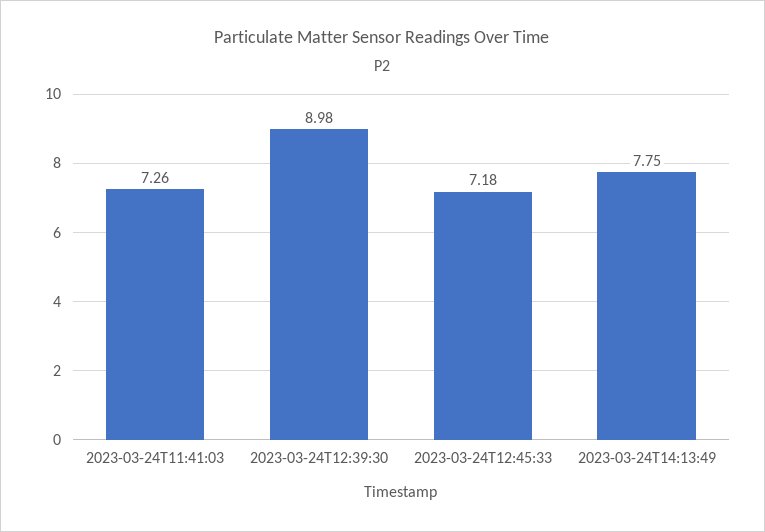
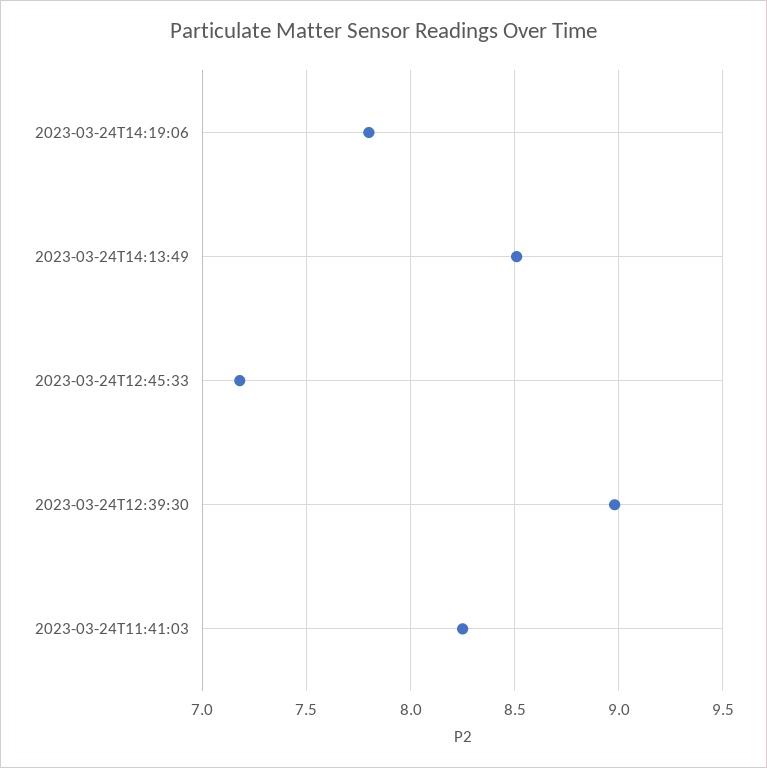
2023-03-24T11:41:03: 7.26 -> 8.25
2023-03-24T14:13:49: 7.75 -> 8.5
2023-03-24T14:19:06: none -> 7.8

